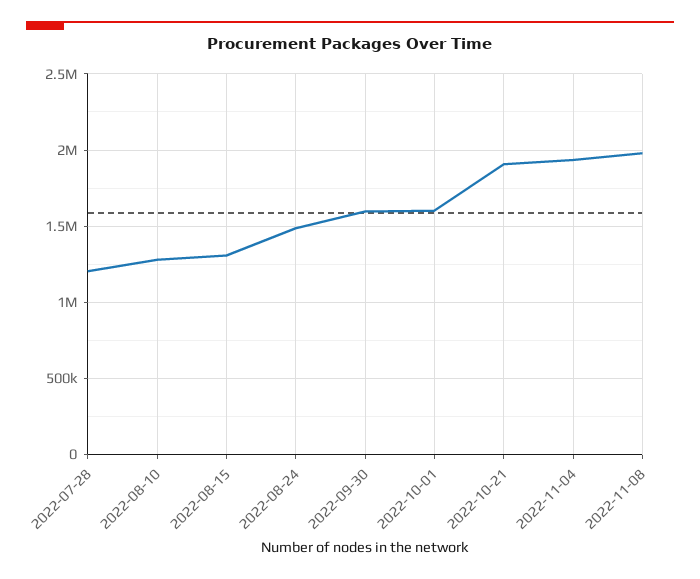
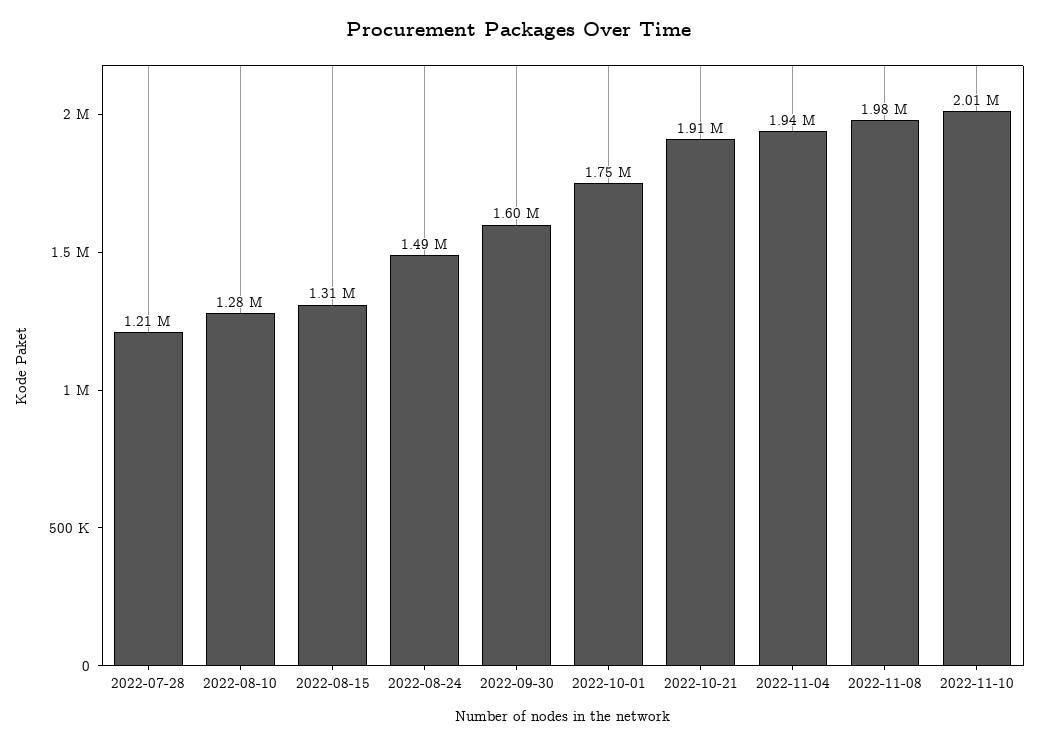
2022-10-01: 1600000 -> 1750000
2022-11-10: none -> 2010000

